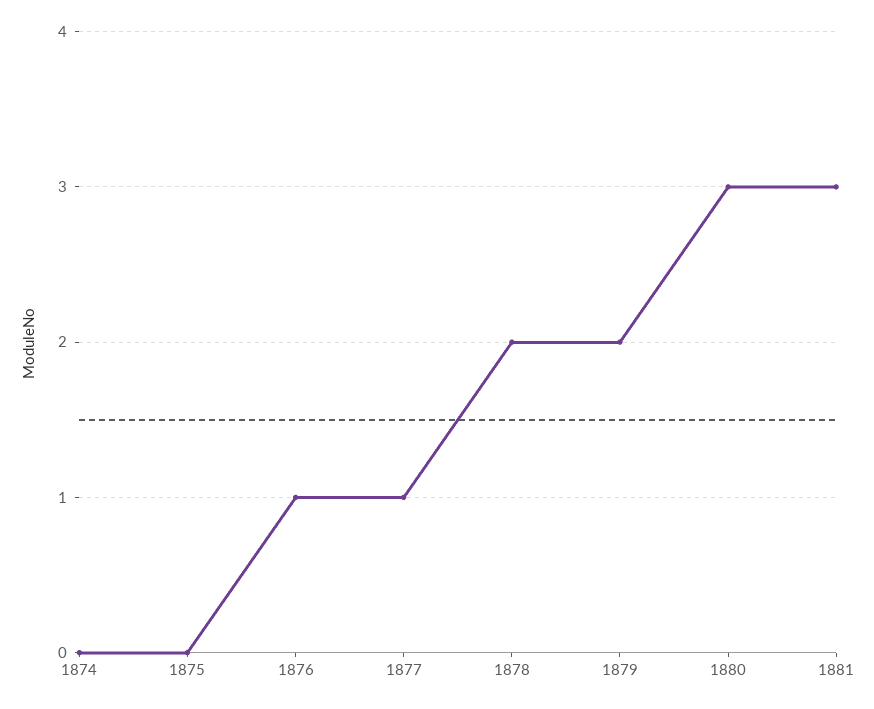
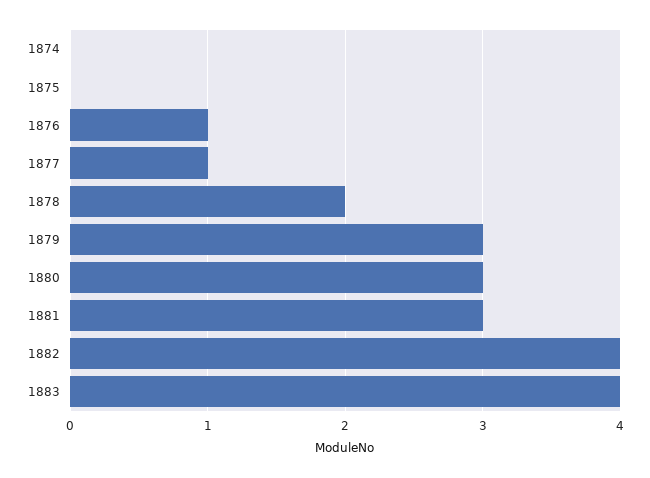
1879: 2 -> 3
1882: none -> 4
1883: none -> 4

